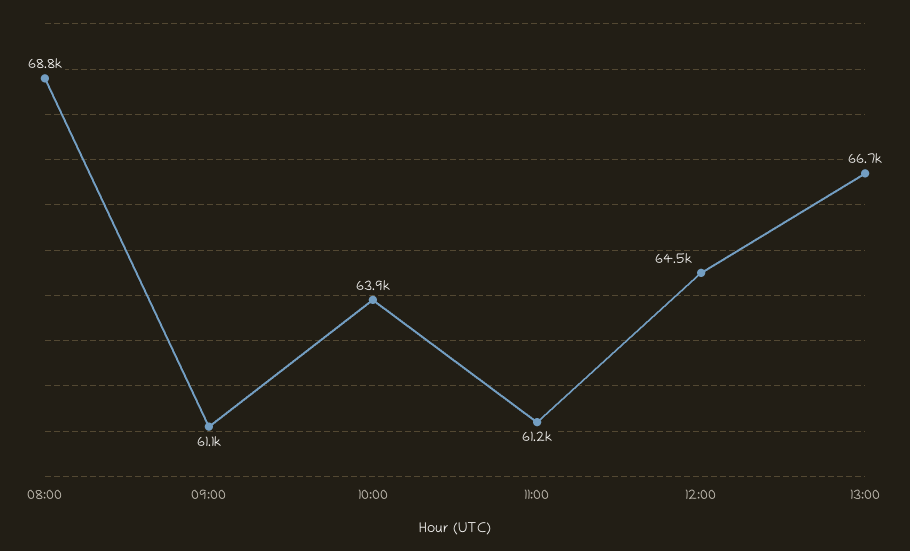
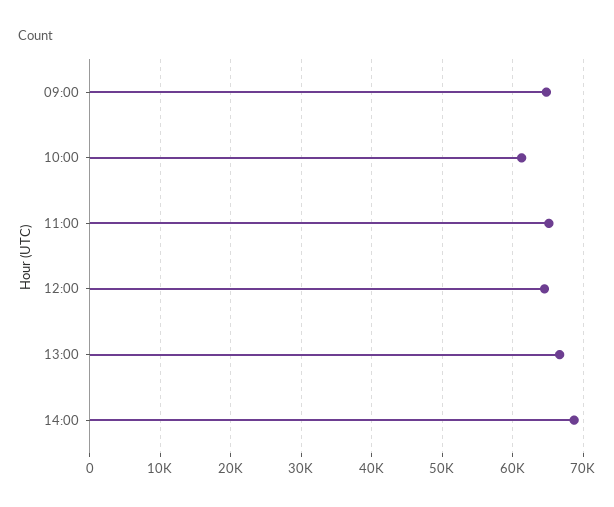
08:00: 68800 -> none
09:00: 61100 -> 65000
10:00: 63900 -> 61000
11:00: 61200 -> 65000
14:00: none -> 69000

